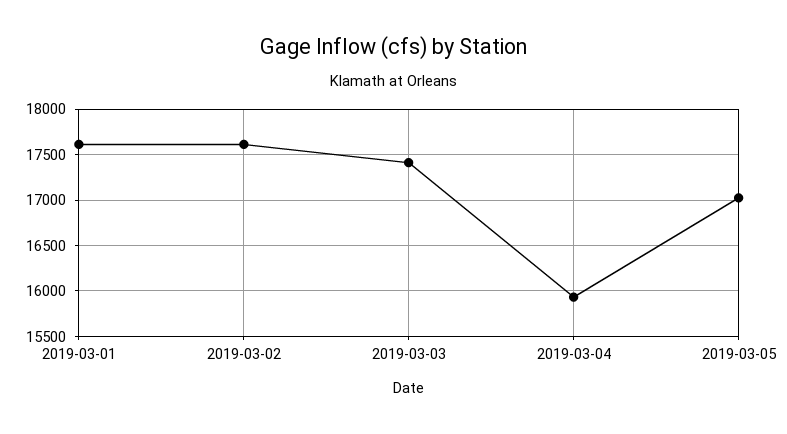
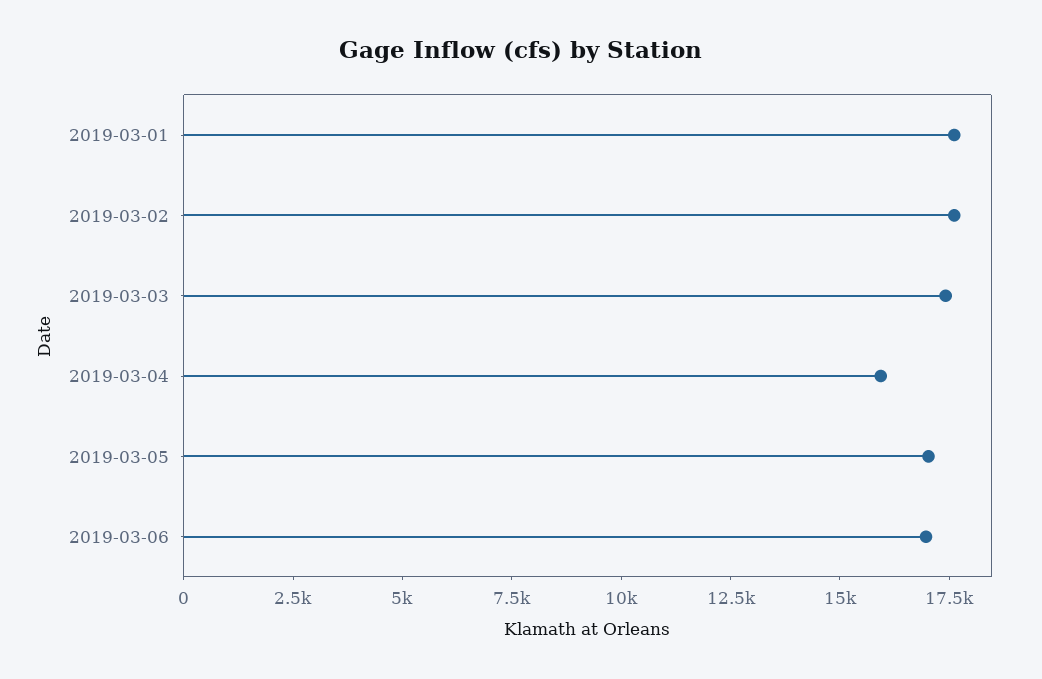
2019-03-06: none -> 17000

